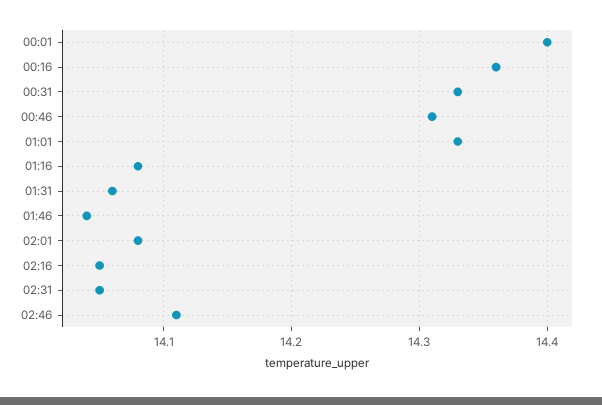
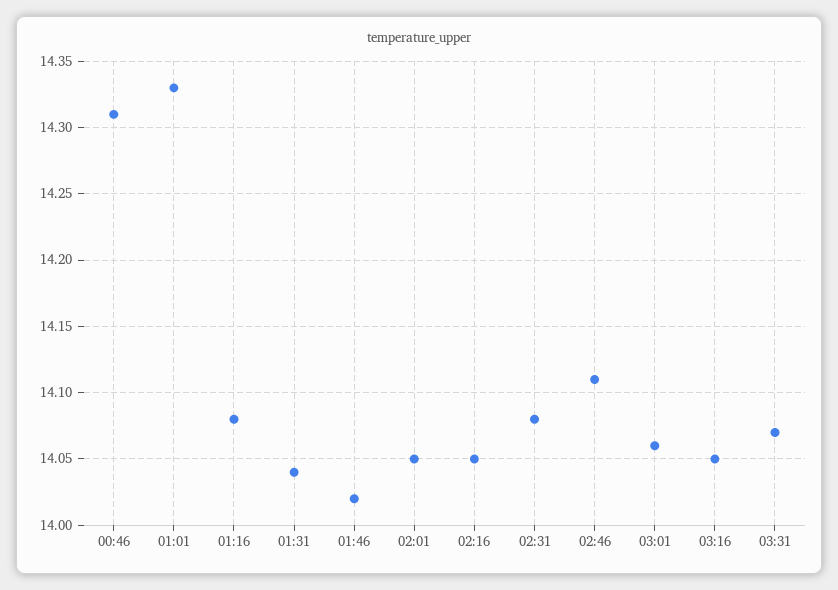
00:01: 14.4 -> none
00:16: 14.36 -> none
00:31: 14.33 -> none
01:31: 14.06 -> 14.04
01:46: 14.04 -> 14.02
02:01: 14.08 -> 14.05
02:31: 14.05 -> 14.08
03:01: none -> 14.06
03:16: none -> 14.05
03:31: none -> 14.07

